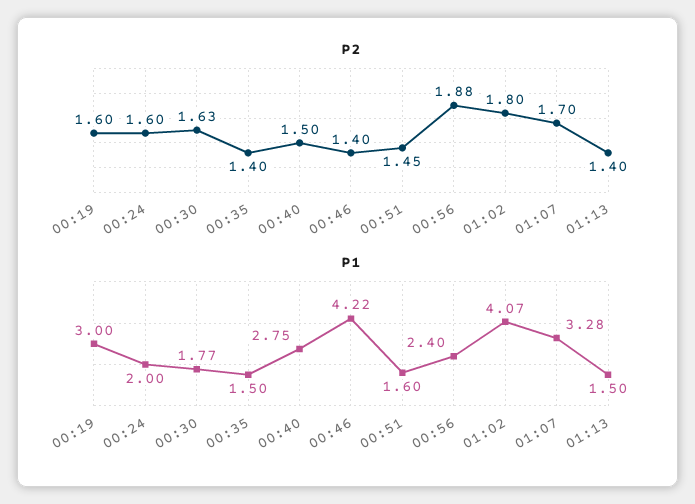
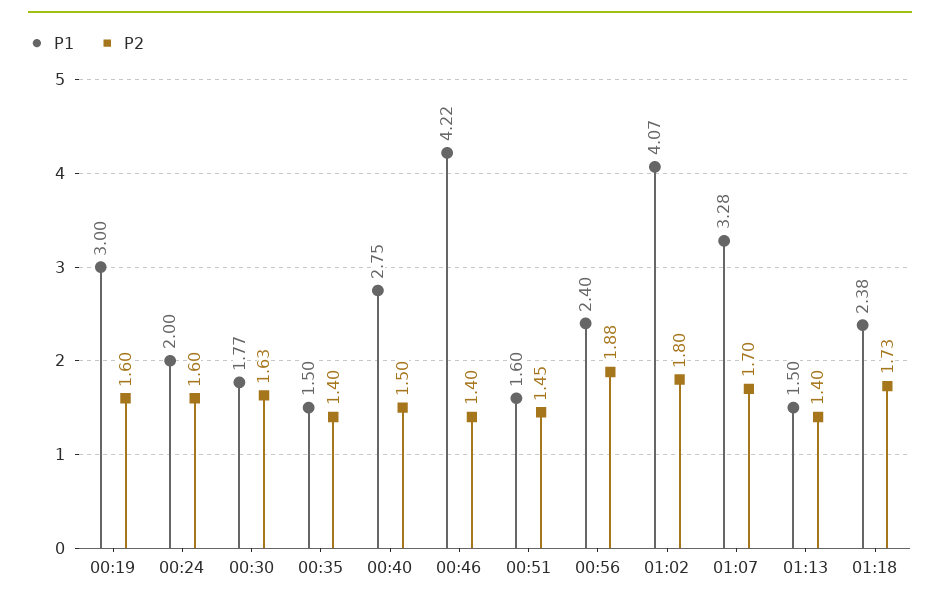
P1, 01:18: none -> 2.38
P2, 01:18: none -> 1.73

